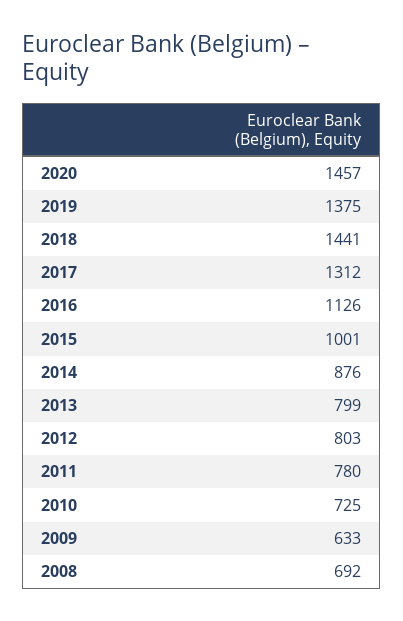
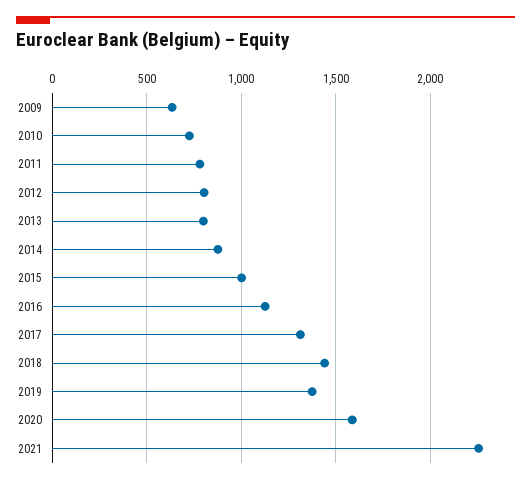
2020: 1457 -> 1600
2008: 692 -> none
2021: none -> 2250

